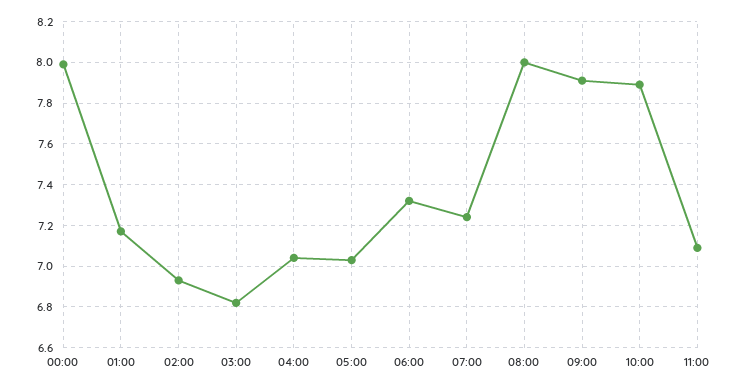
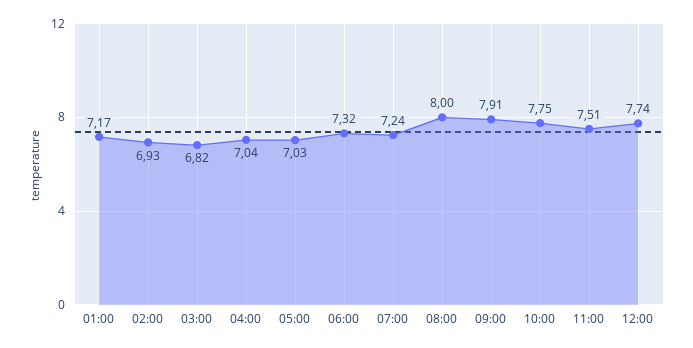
00:00: 8 -> none
10:00: 7.9 -> 7.75
11:00: 7.1 -> 7.51
12:00: none -> 7.74

